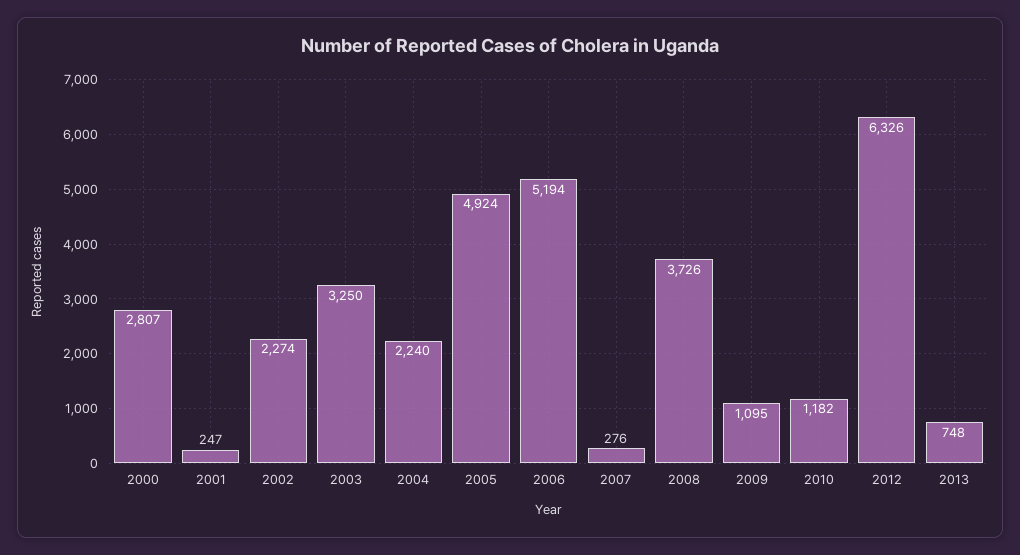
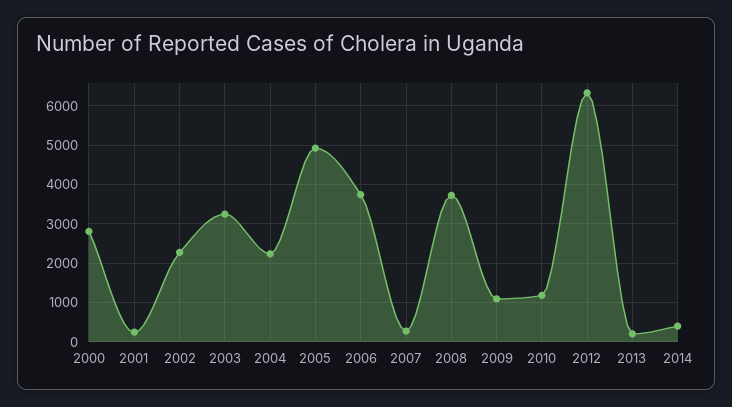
2006: 5194 -> 3800
2013: 748 -> 200
2014: none -> 400

